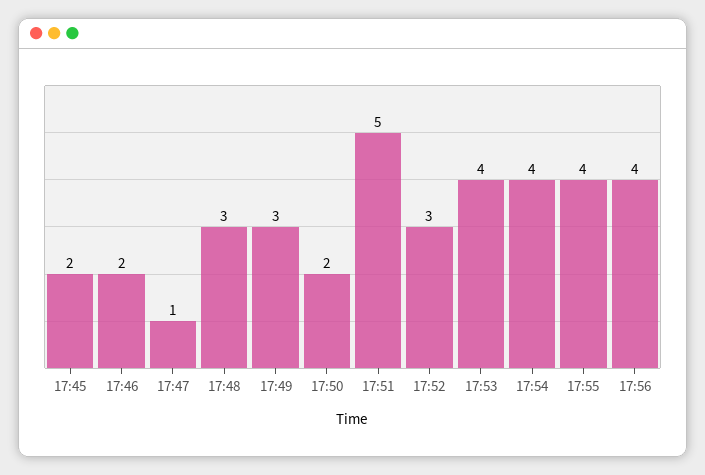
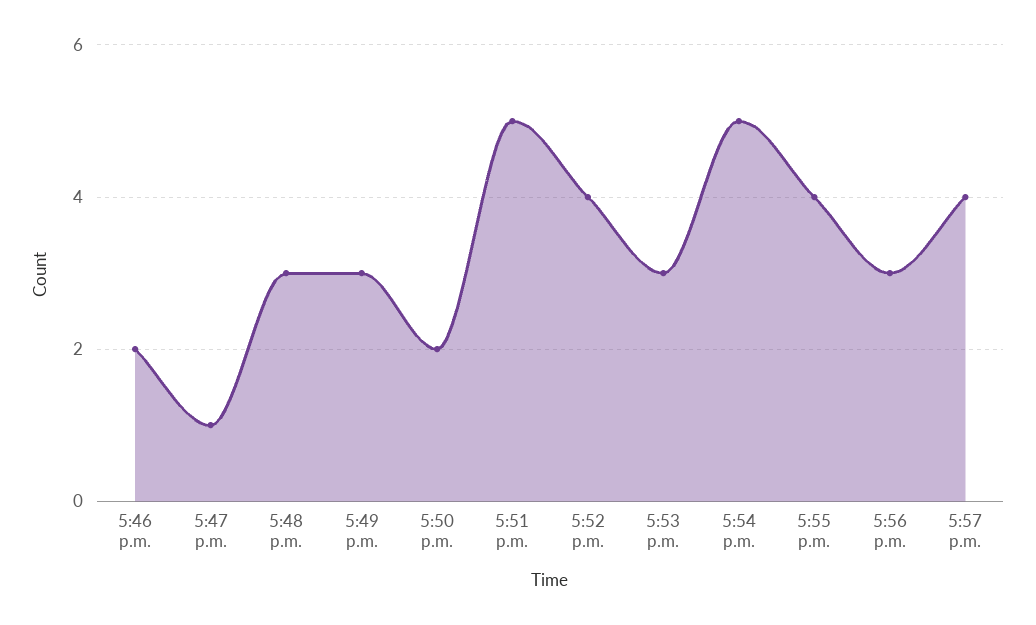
17:45: 2 -> none
17:52: 3 -> 4
17:53: 4 -> 3
17:54: 4 -> 5
17:56: 4 -> 3
5:57 p.m.: none -> 4

